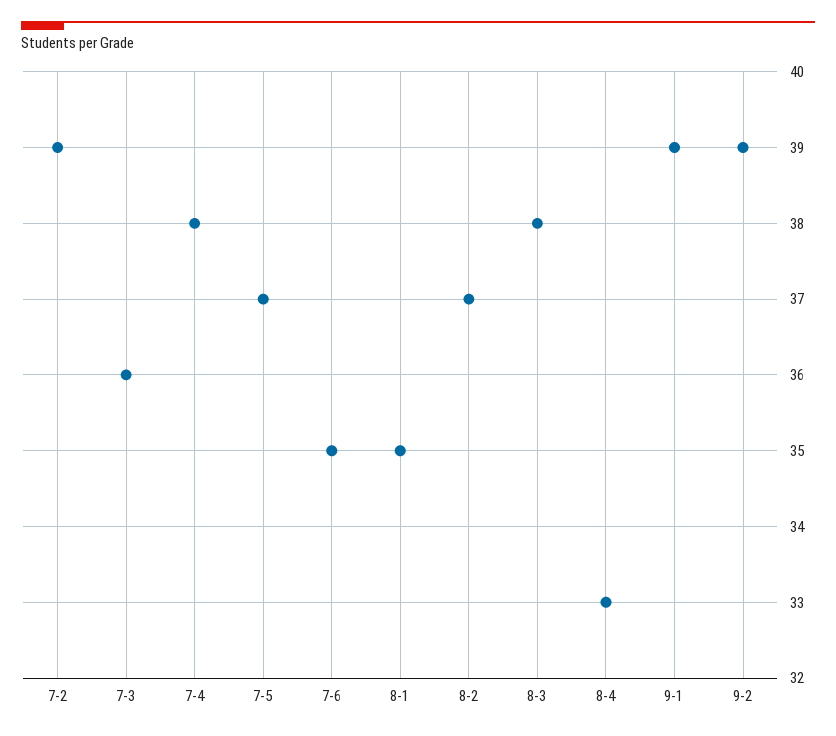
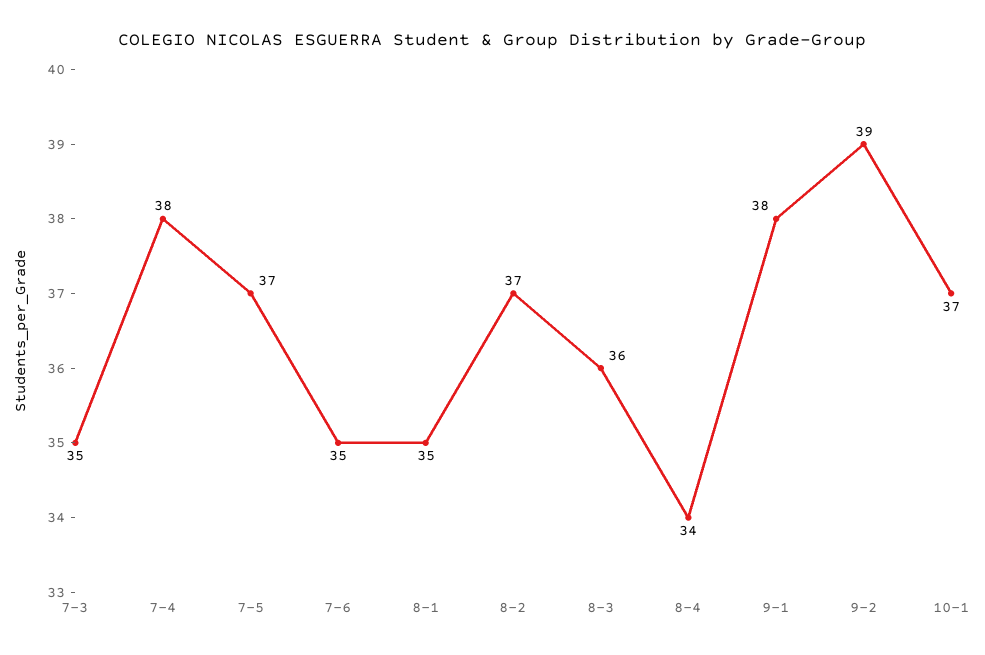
7-2: 39 -> none
7-3: 36 -> 35
8-3: 38 -> 36
8-4: 33 -> 34
9-1: 39 -> 38
10-1: none -> 37

